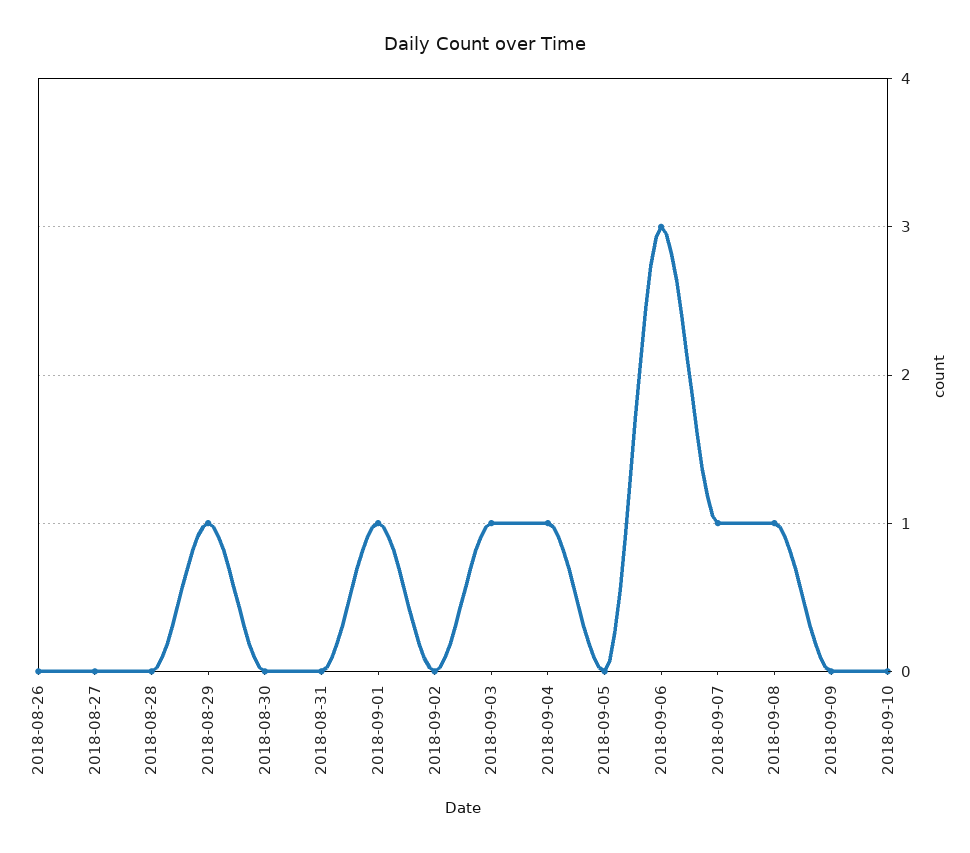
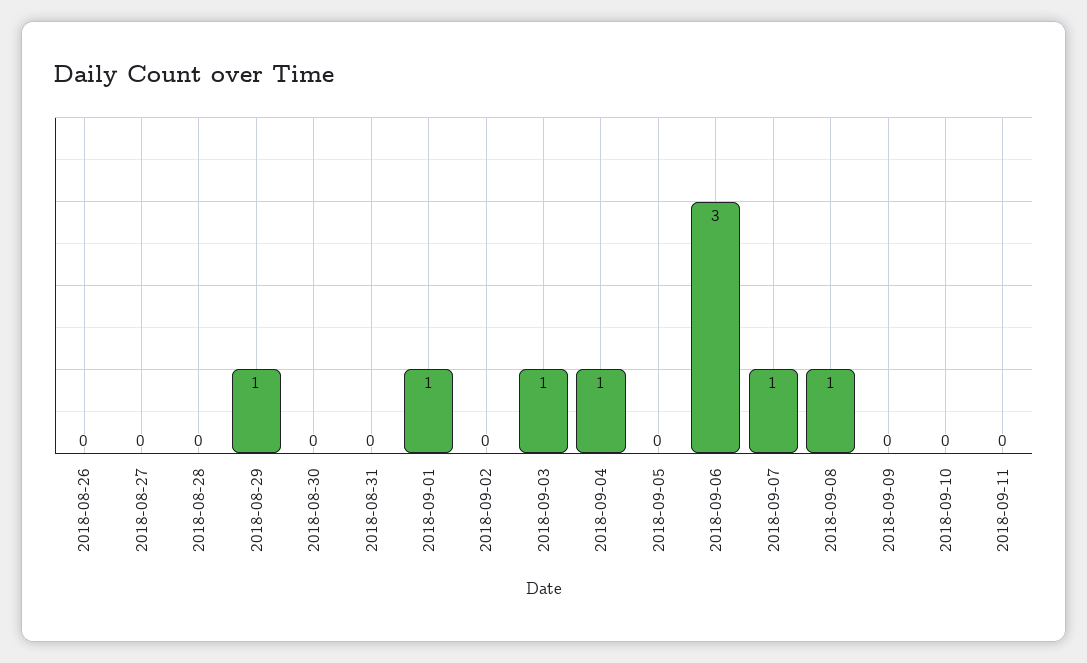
2018-09-11: none -> 0

